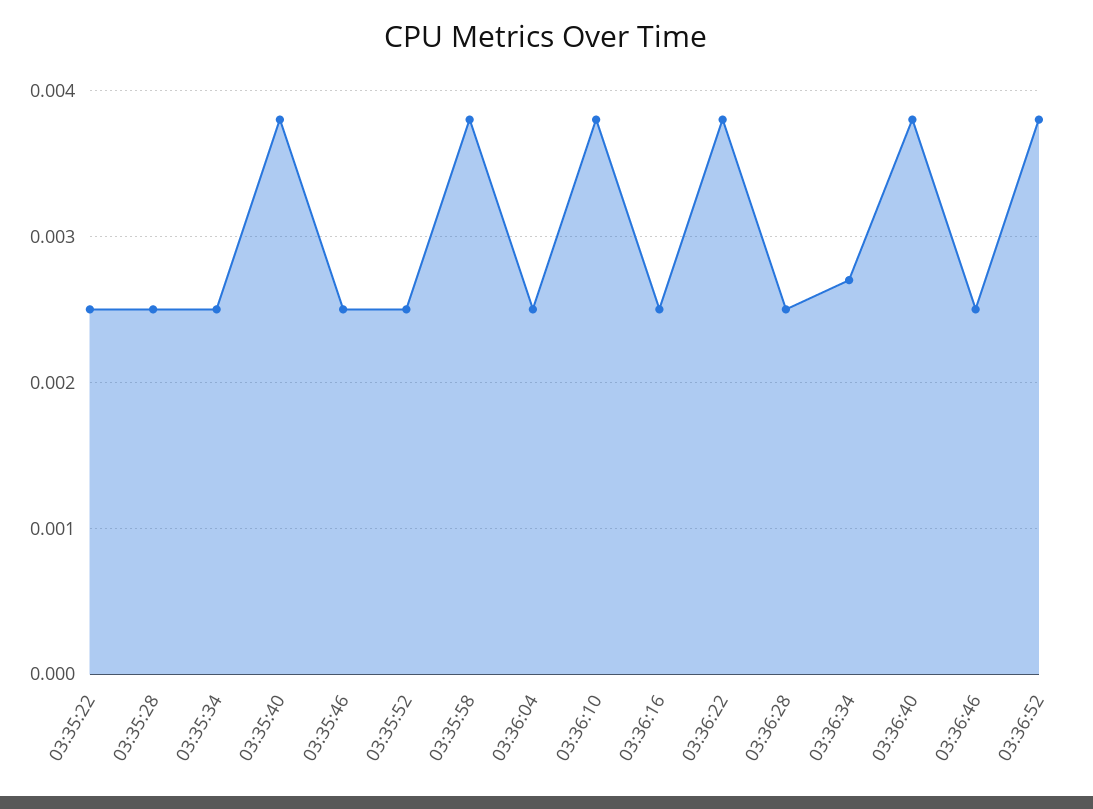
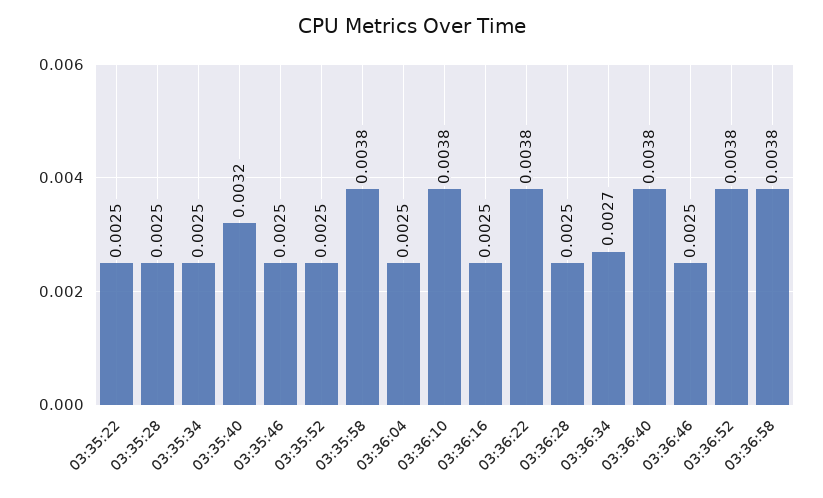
03:35:40: 0.0038 -> 0.0032
03:36:58: none -> 0.0038

